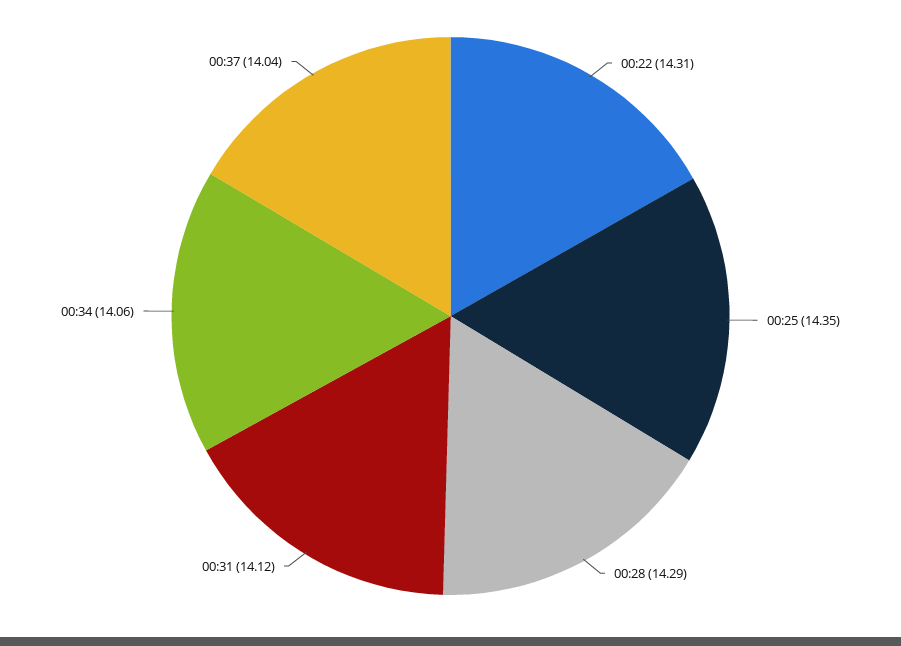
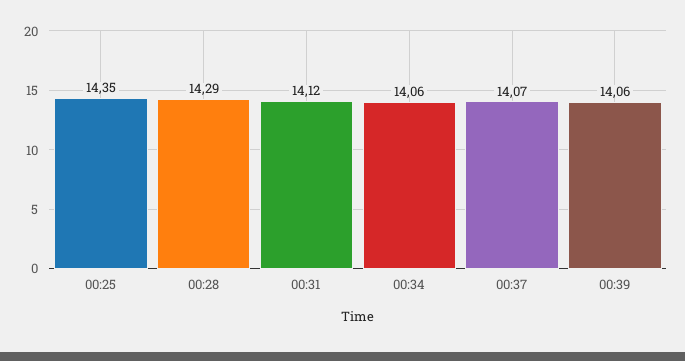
00:22: 14.31 -> none
00:37: 14.04 -> 14.07
00:39: none -> 14.06

